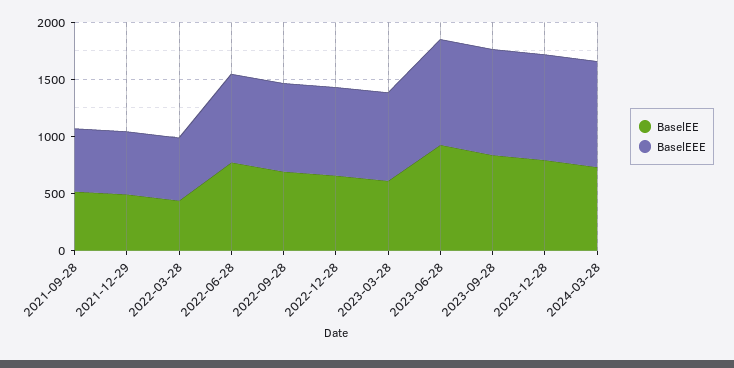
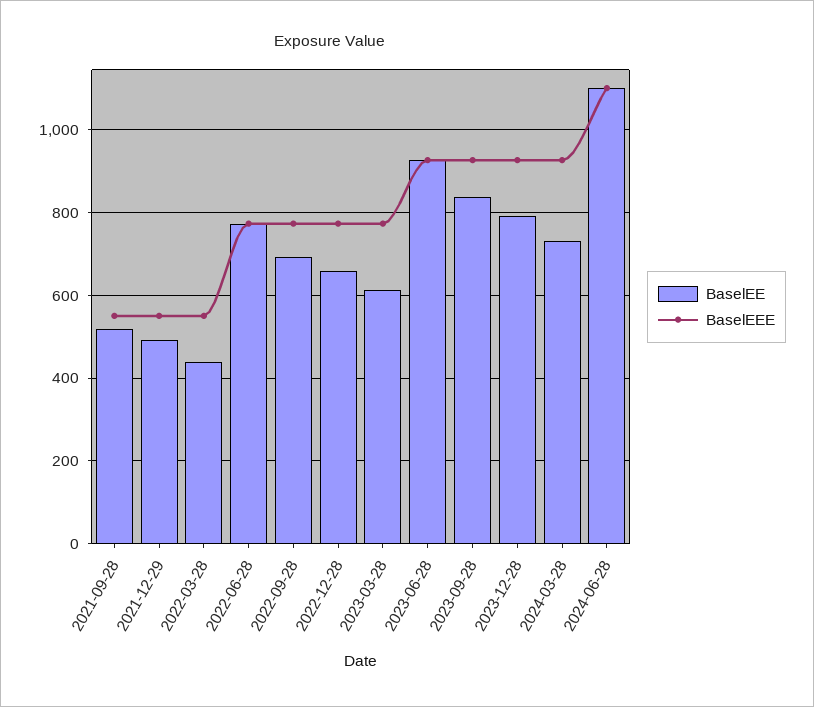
BaselEE, 2024-06-28: none -> 1100
BaselEEE, 2024-06-28: none -> 1100

